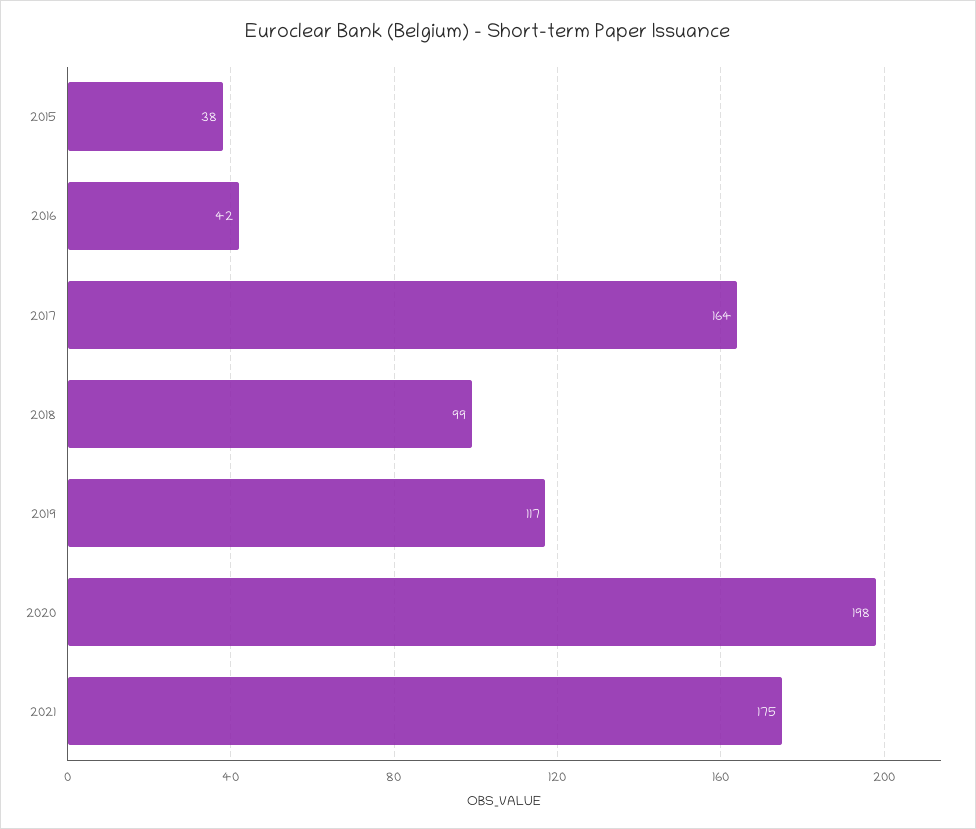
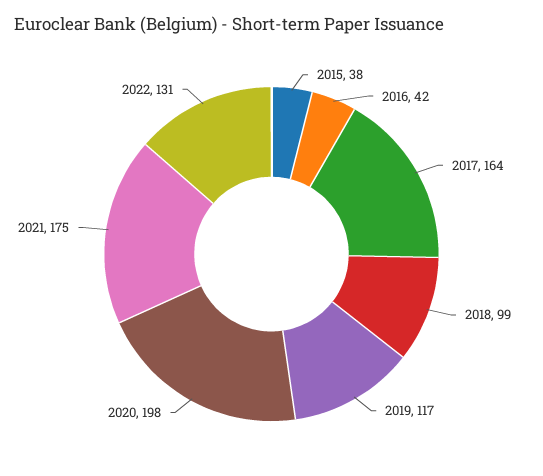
2022: none -> 131

